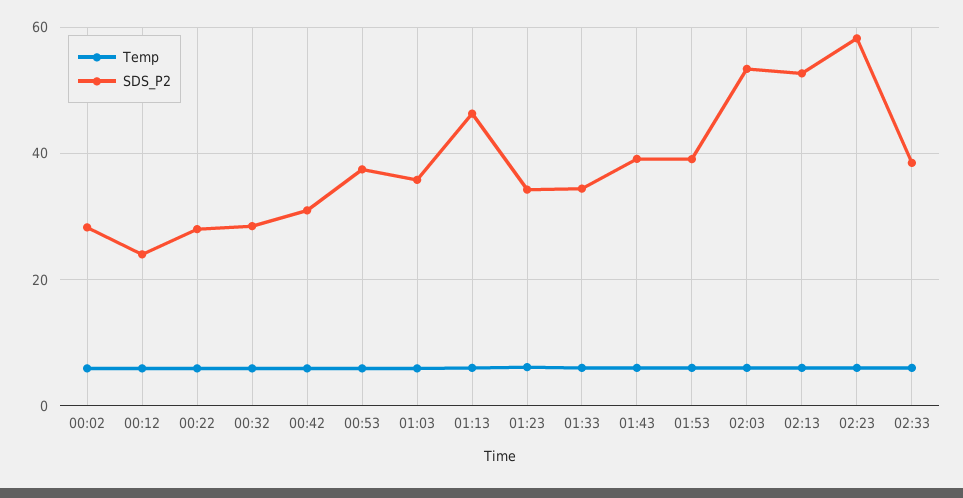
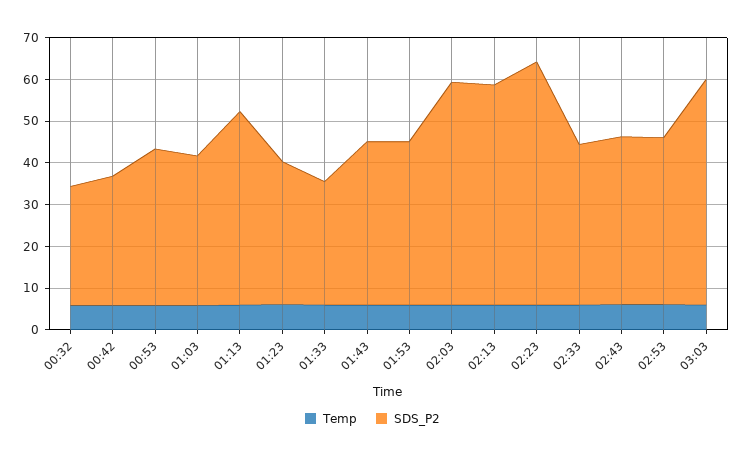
Temp, 00:02: 6 -> none
SDS_P2, 00:02: 28 -> none
Temp, 00:12: 6 -> none
SDS_P2, 00:12: 24 -> none
Temp, 00:22: 6 -> none
SDS_P2, 00:22: 28 -> none
SDS_P2, 01:33: 34 -> 30
Temp, 02:43: none -> 6
SDS_P2, 02:43: none -> 40
Temp, 02:53: none -> 6
SDS_P2, 02:53: none -> 40
Temp, 03:03: none -> 6
SDS_P2, 03:03: none -> 54

